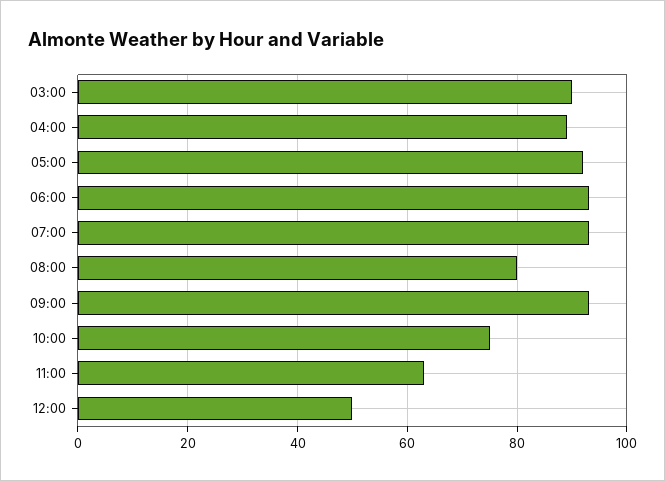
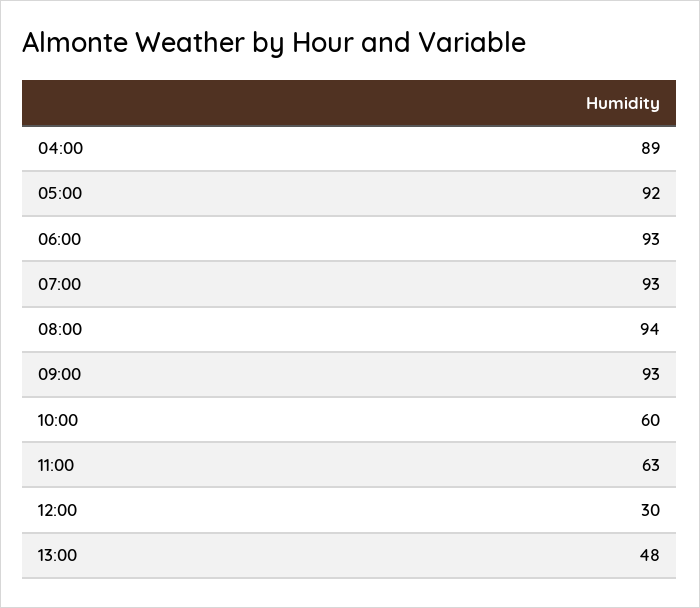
03:00: 90 -> none
08:00: 80 -> 94
10:00: 75 -> 60
12:00: 50 -> 30
13:00: none -> 48

